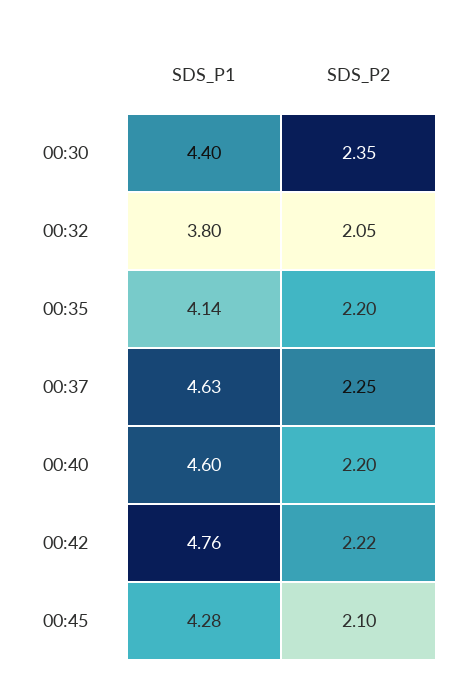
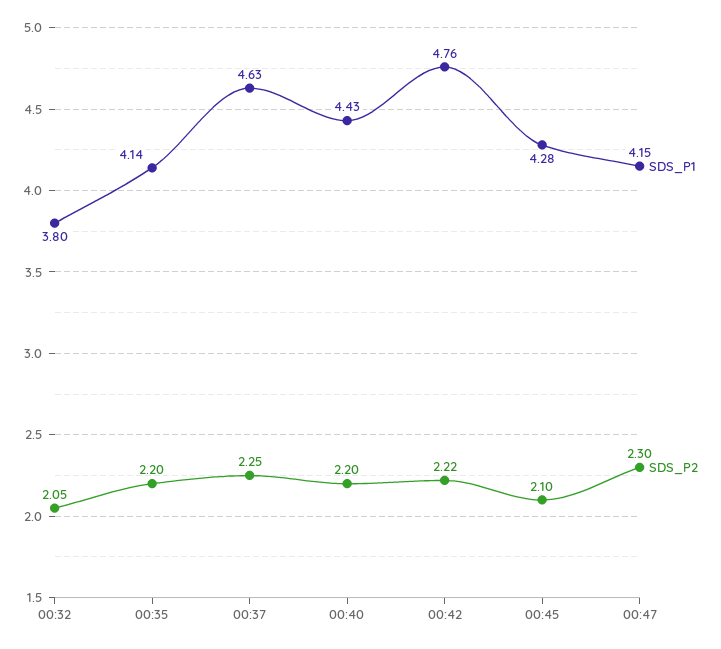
SDS_P1, 00:30: 4.4 -> none
SDS_P2, 00:30: 2.35 -> none
SDS_P1, 00:40: 4.6 -> 4.43
SDS_P1, 00:47: none -> 4.15
SDS_P2, 00:47: none -> 2.3

